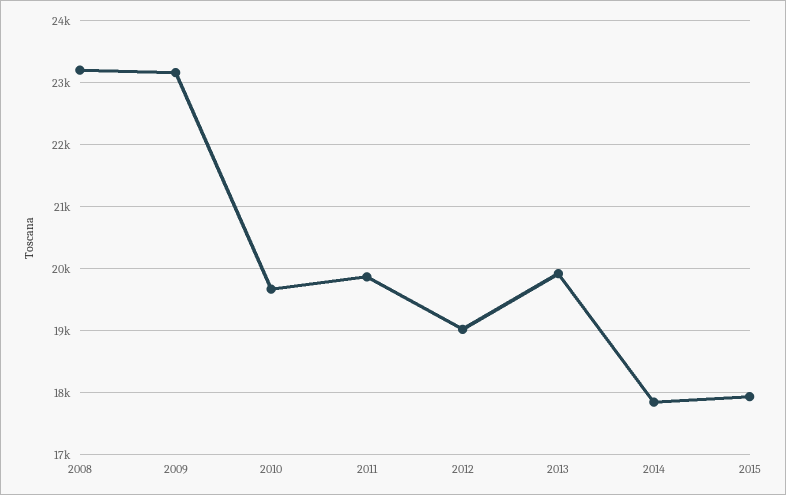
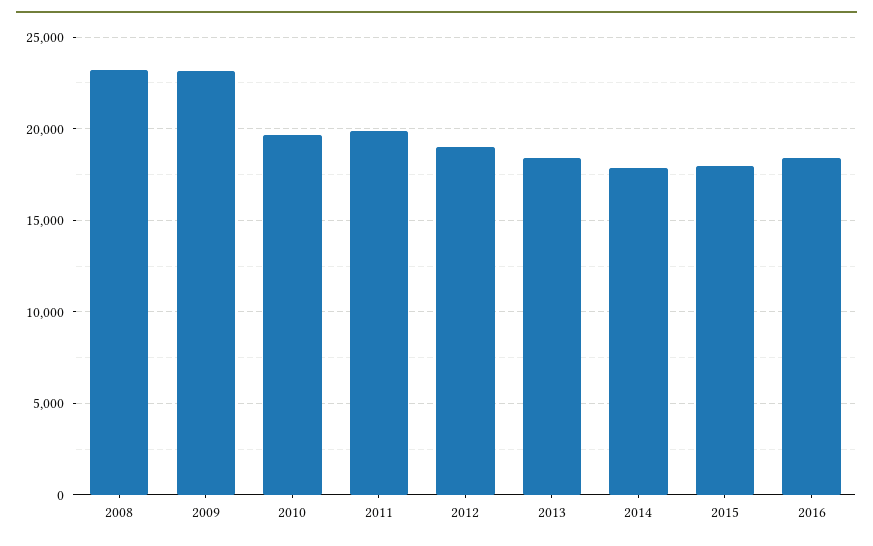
2013: 19900 -> 18500
2016: none -> 18500

